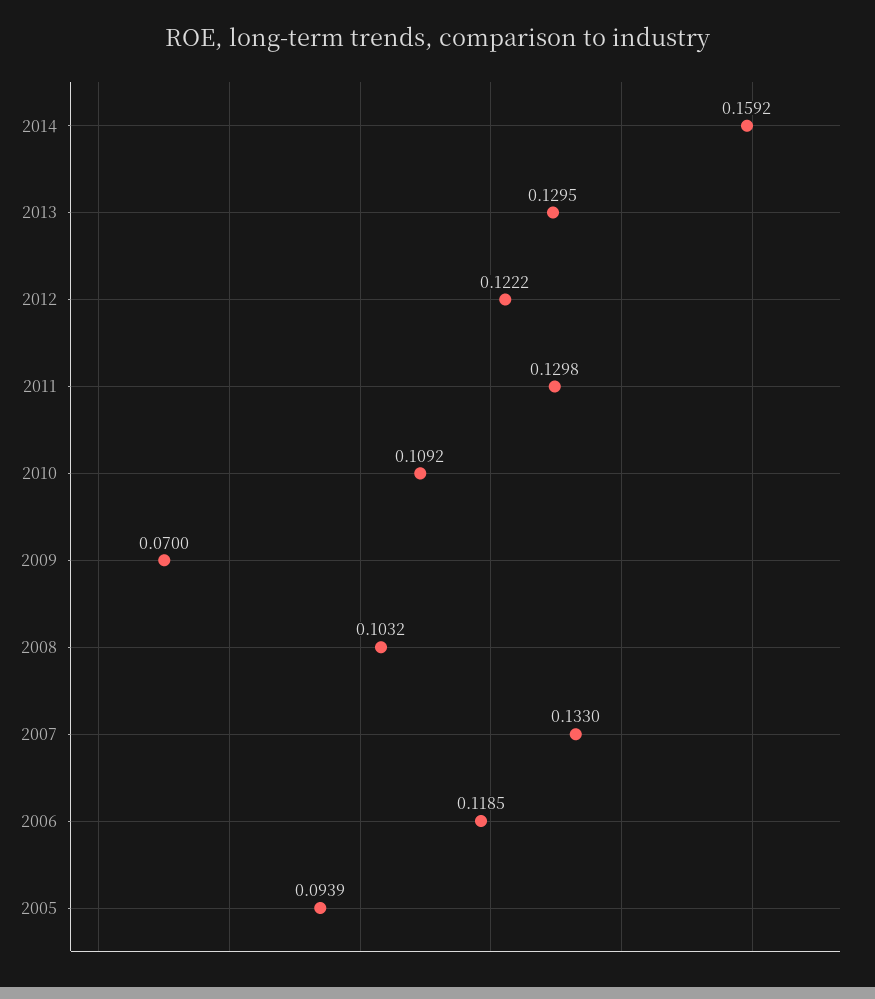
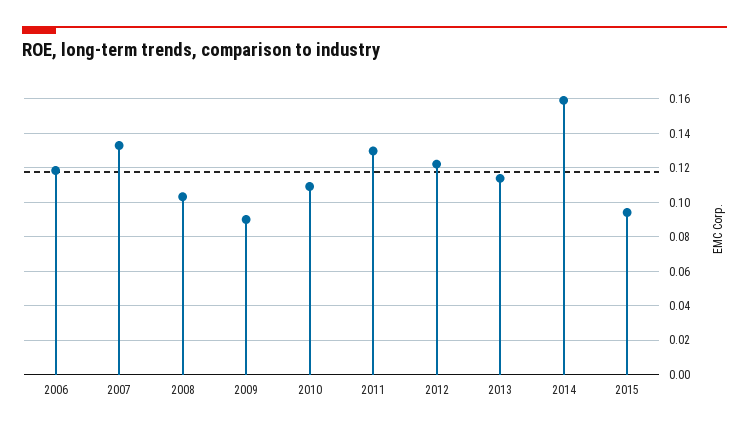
2013: 0.1295 -> 0.115
2009: 0.07 -> 0.09
2005: 0.0939 -> none
2015: none -> 0.095

